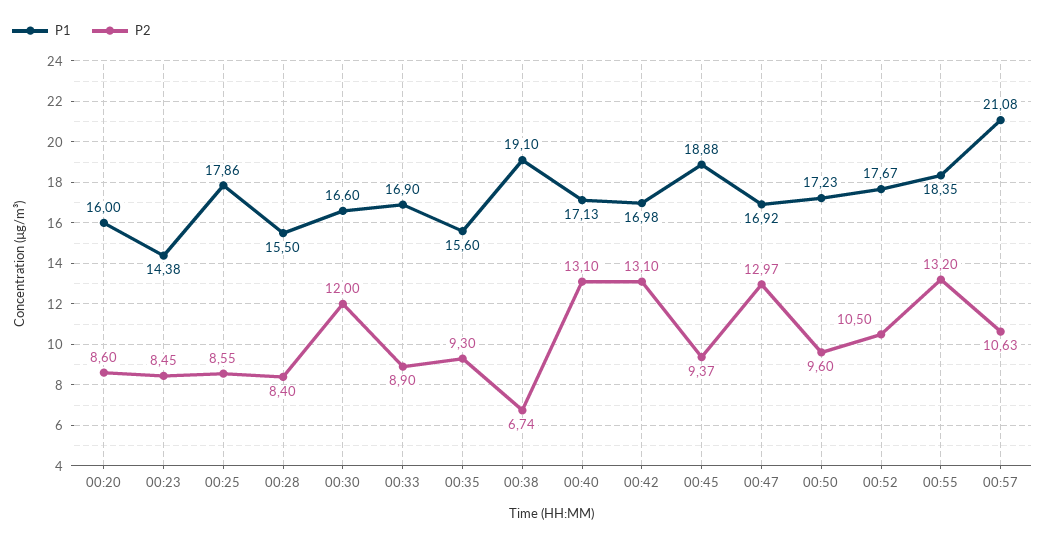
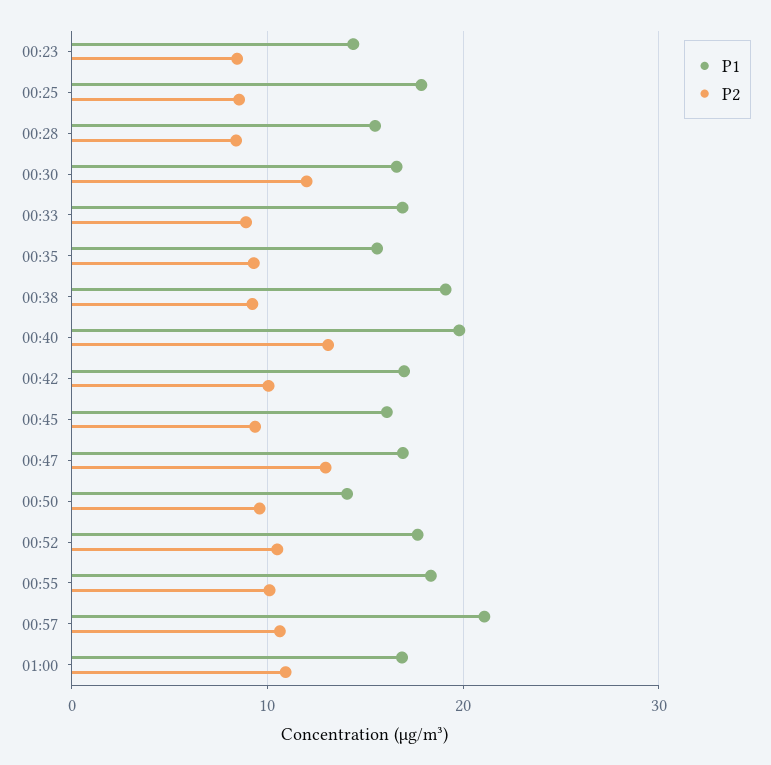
P1, 00:20: 16 -> none
P2, 00:20: 8.6 -> none
P2, 00:38: 6.74 -> 9
P1, 00:40: 17.13 -> 20
P2, 00:42: 13.1 -> 10
P1, 00:45: 18.88 -> 16
P1, 00:50: 17.23 -> 14
P2, 00:55: 13.2 -> 10
P1, 01:00: none -> 17
P2, 01:00: none -> 11

